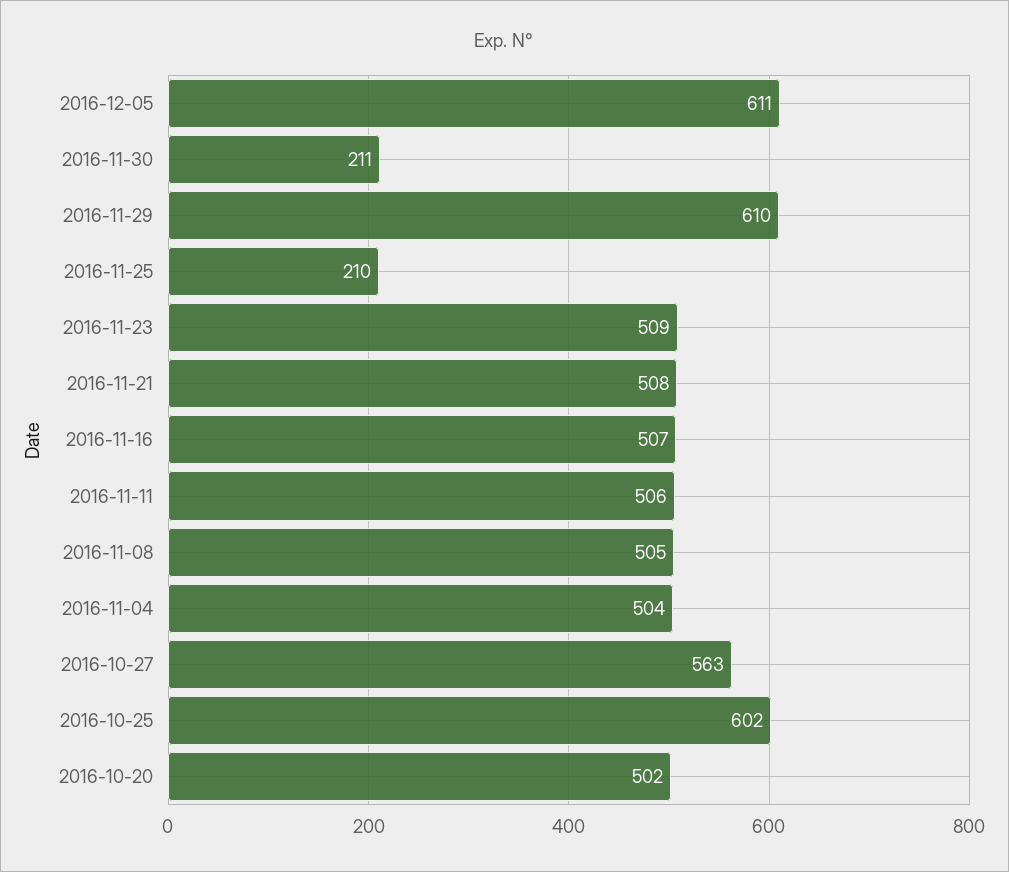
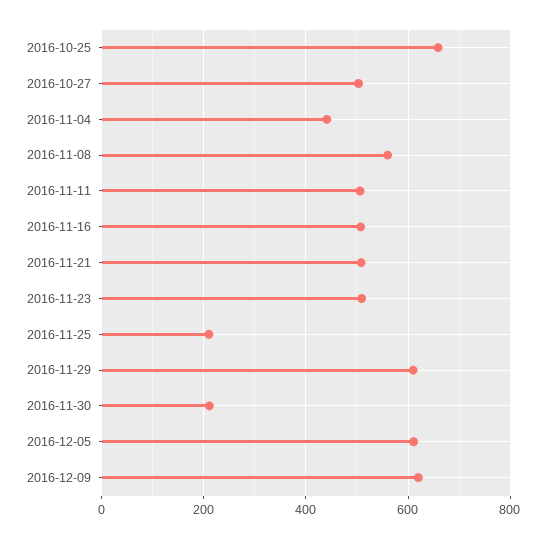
2016-11-08: 505 -> 560
2016-11-04: 504 -> 440
2016-10-27: 563 -> 500
2016-10-25: 602 -> 660
2016-10-20: 502 -> none
2016-12-09: none -> 620

